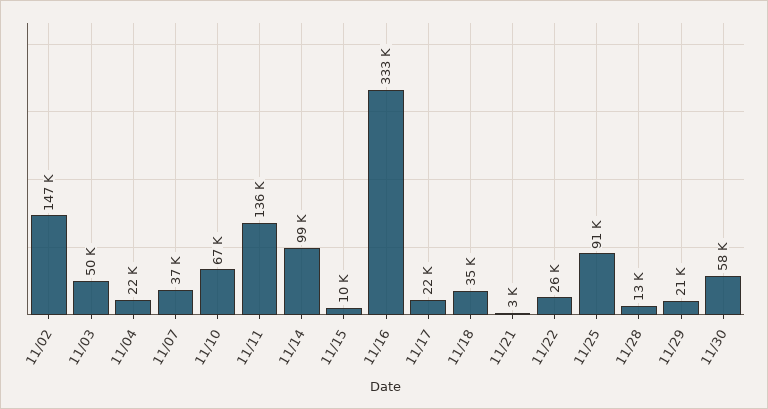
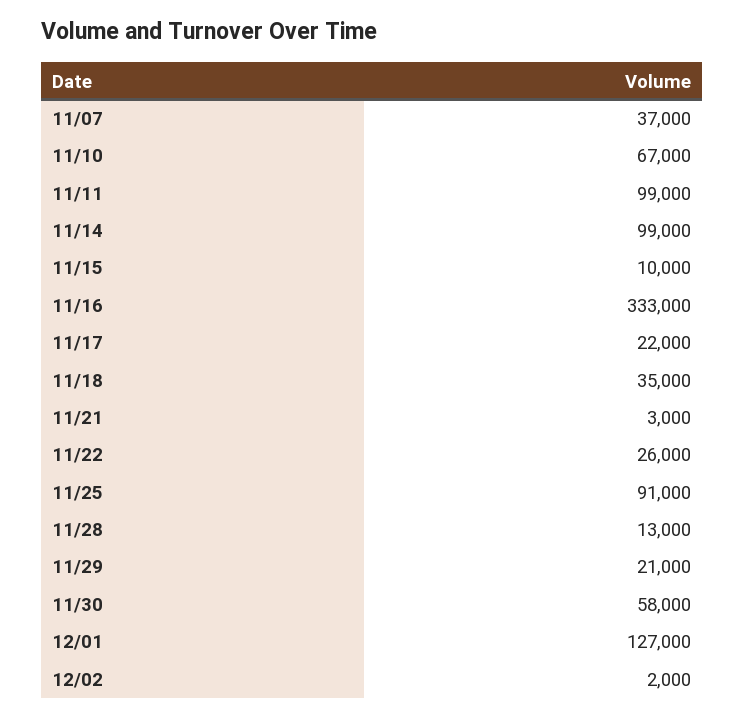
11/02: 147000 -> none
11/03: 50000 -> none
11/04: 22000 -> none
11/11: 136000 -> 99000
12/01: none -> 127000
12/02: none -> 2000

